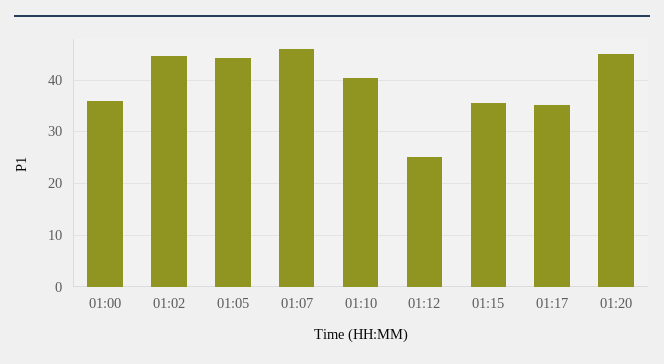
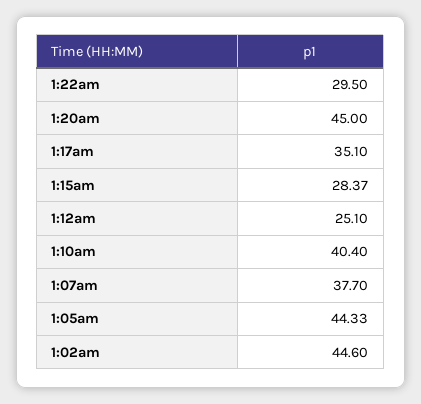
01:00: 36 -> none
01:07: 46 -> 37.7
01:15: 36 -> 28.37
1:22am: none -> 29.5

